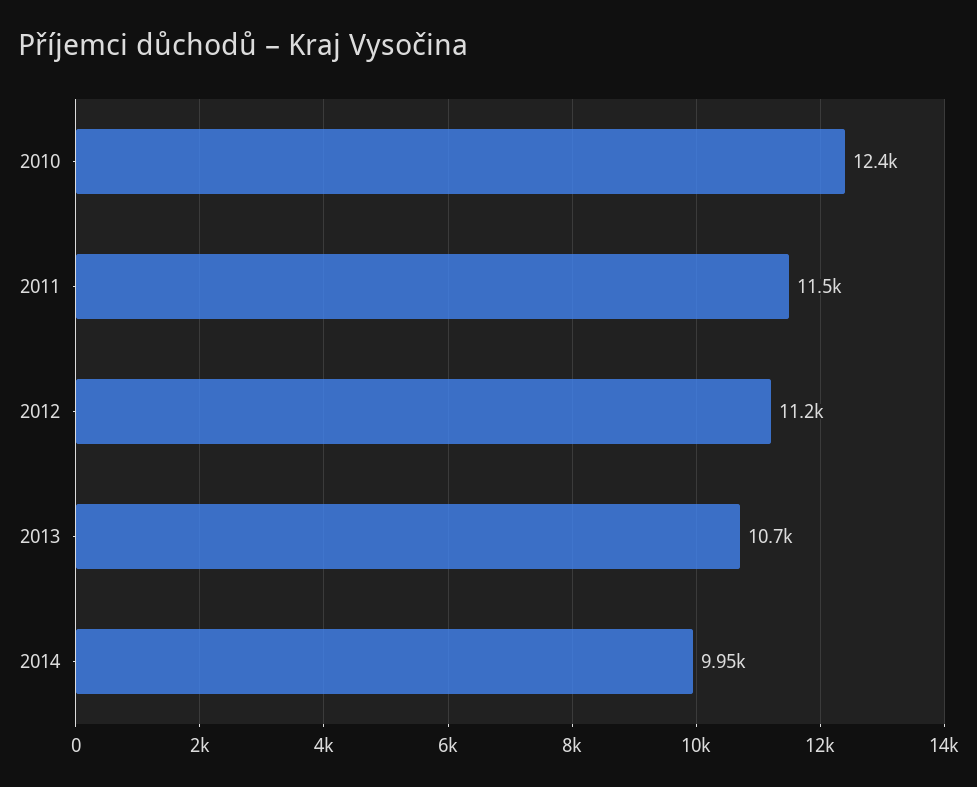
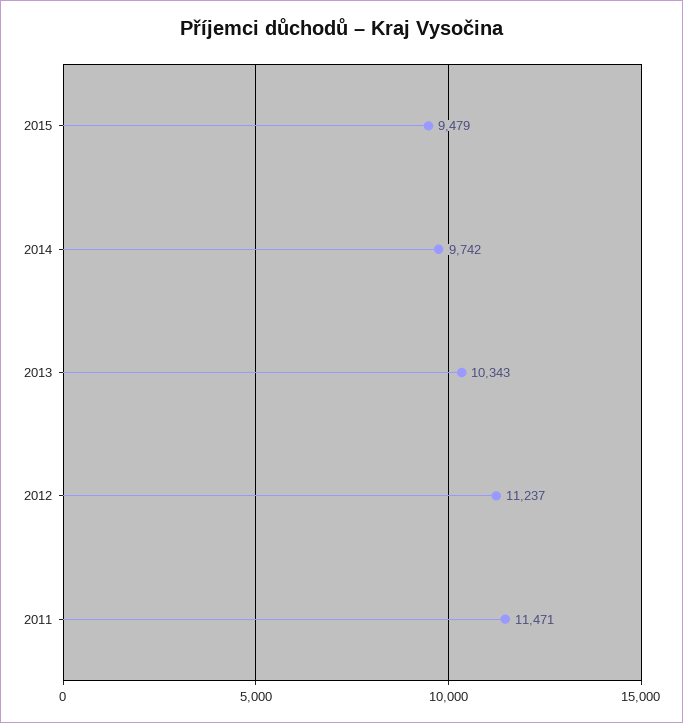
2010: 12400 -> none
2013: 10700 -> 10343
2014: 9950 -> 9742
2015: none -> 9479

